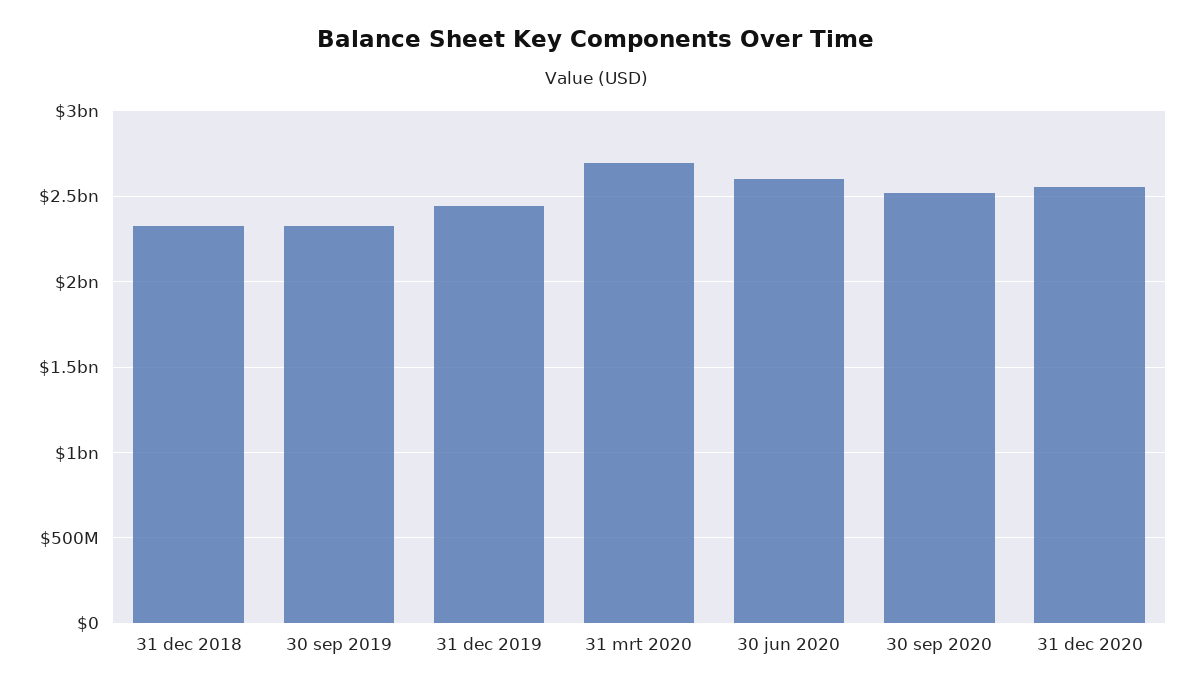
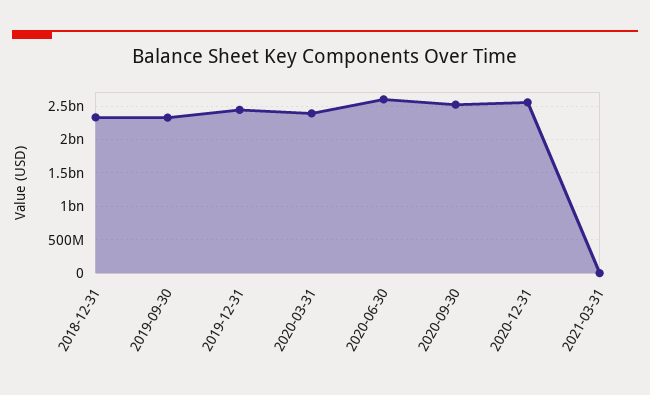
31 mrt 2020: 2700000000 -> 2400000000
2021-03-31: none -> 0

